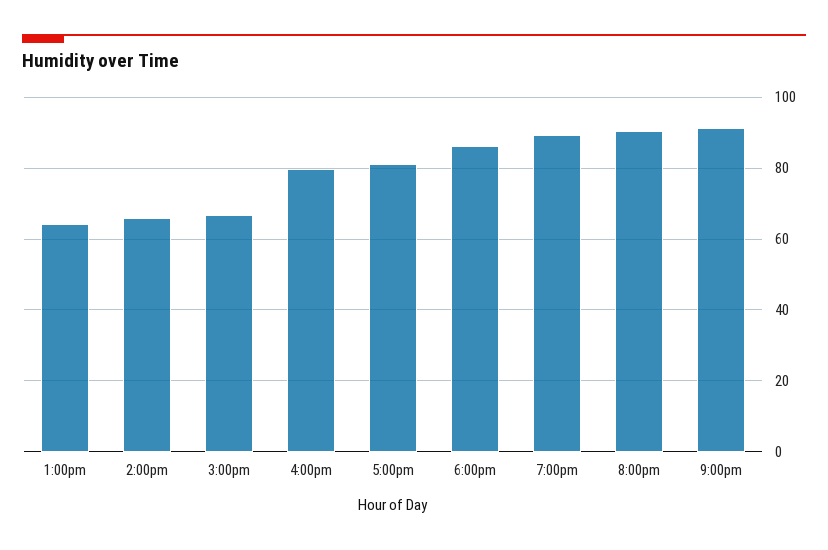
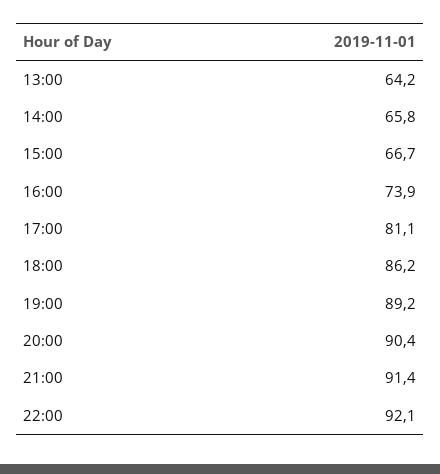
4:00pm: 80 -> 73.9
22:00: none -> 92.1

